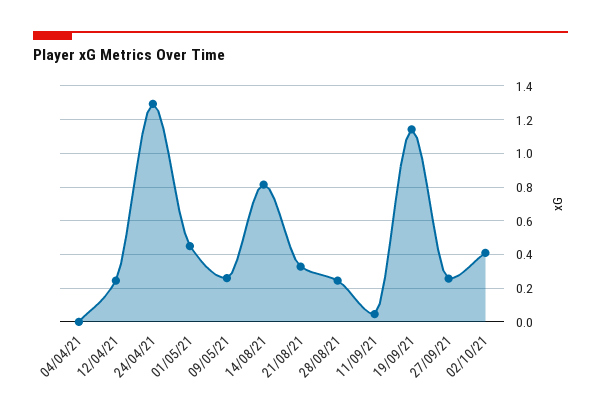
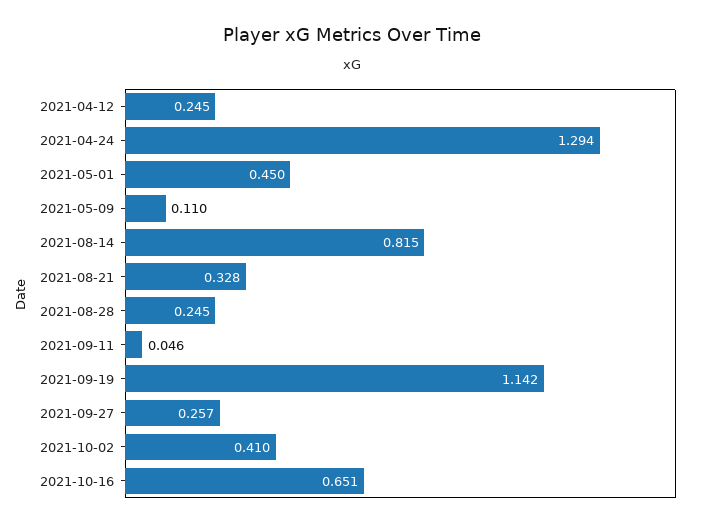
04/04/21: 0 -> none
09/05/21: 0.25 -> 0.11
2021-10-16: none -> 0.651

